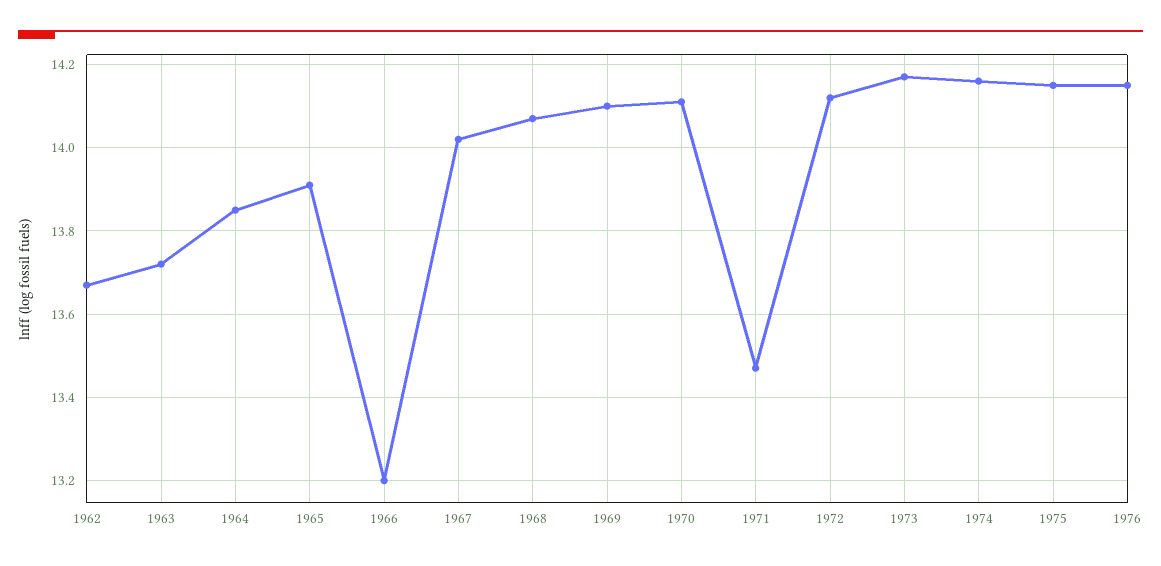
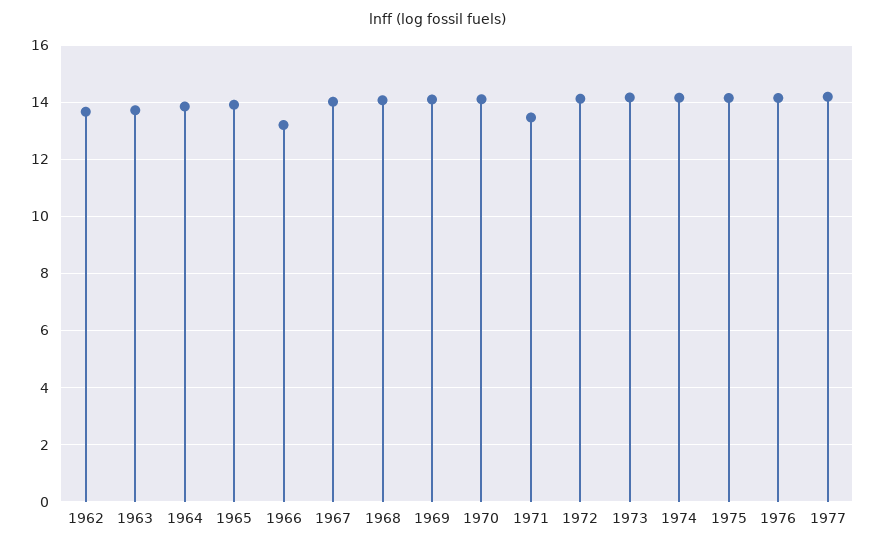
1977: none -> 14.25

